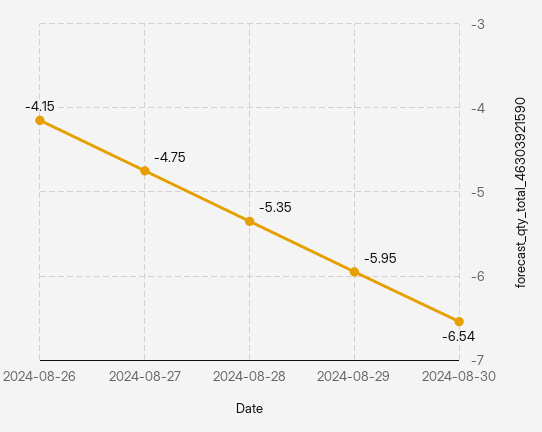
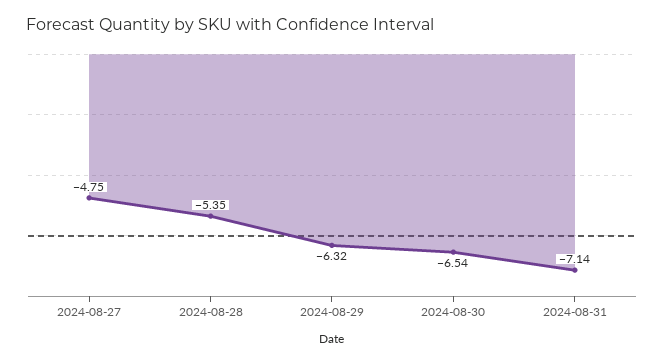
2024-08-26: -4.15 -> none
2024-08-29: -5.95 -> -6.32
2024-08-31: none -> -7.14

